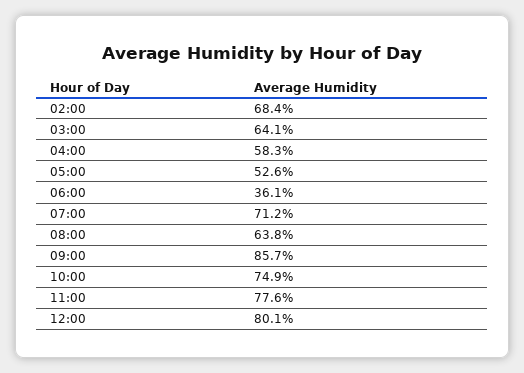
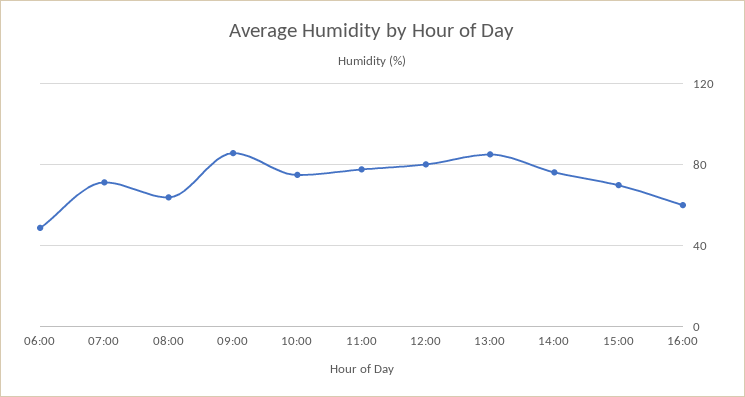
02:00: 68.4 -> none
03:00: 64.1 -> none
04:00: 58.3 -> none
05:00: 52.6 -> none
06:00: 36.1 -> 50
13:00: none -> 85
14:00: none -> 75
15:00: none -> 70
16:00: none -> 60

